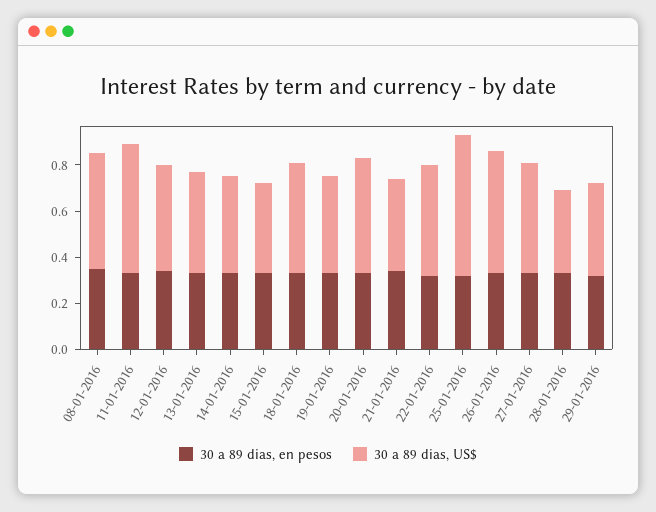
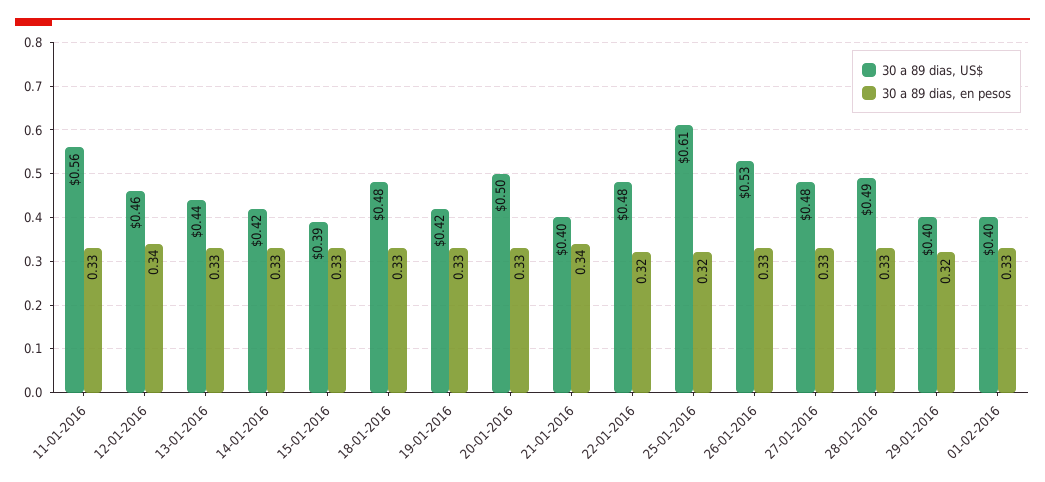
30 a 89 dias, en pesos, 08-01-2016: 0.35 -> none
30 a 89 dias, US$, 08-01-2016: 0.5 -> none
30 a 89 dias, US$, 28-01-2016: 0.35 -> 0.49
30 a 89 dias, US$, 01-02-2016: none -> 0.4
30 a 89 dias, en pesos, 01-02-2016: none -> 0.33

